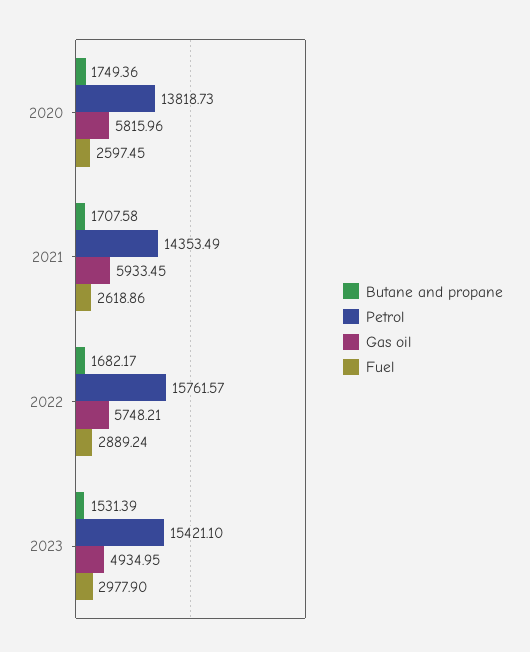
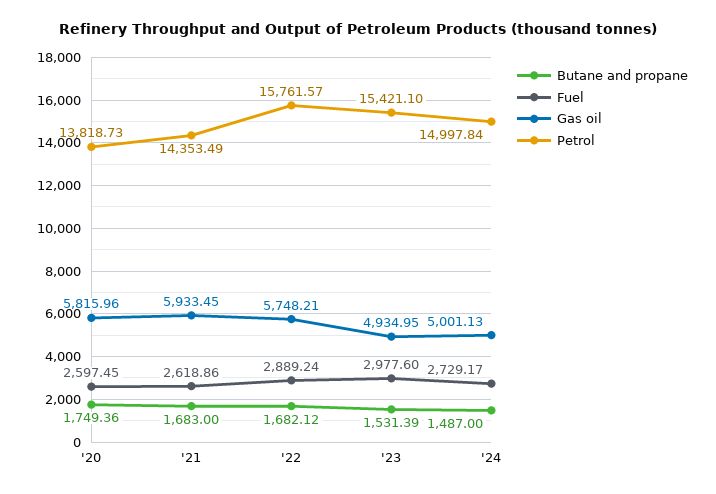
Butane and propane, 2021: 1707.58 -> 1683
Butane and propane, 2022: 1682.17 -> 1682.12
Fuel, 2023: 2977.9 -> 2977.6
Butane and propane, '24: none -> 1487
Fuel, '24: none -> 2729.17
Gas oil, '24: none -> 5001.13
Petrol, '24: none -> 14997.84

